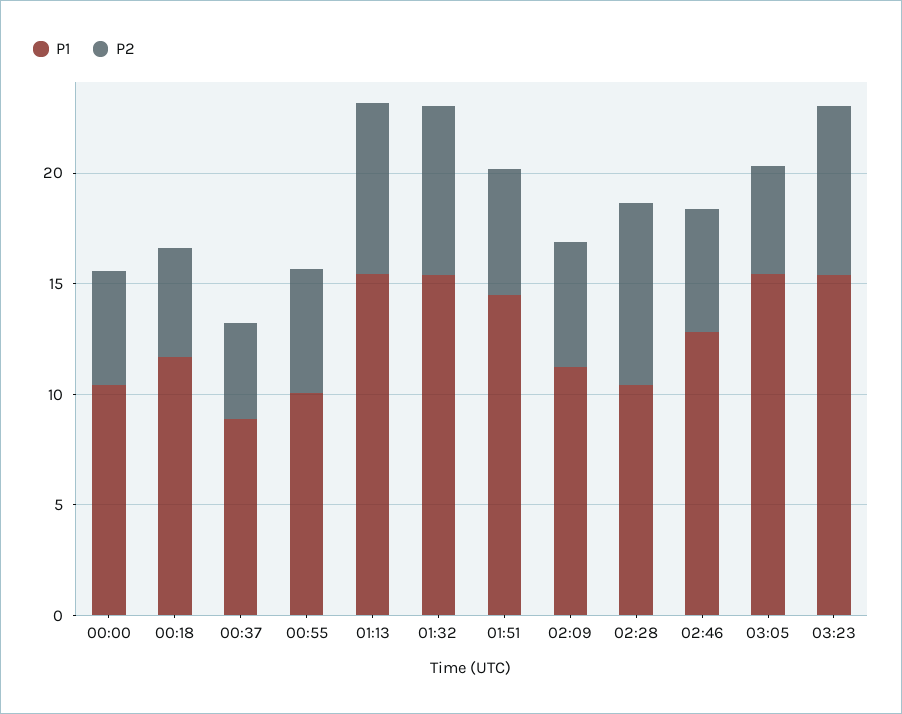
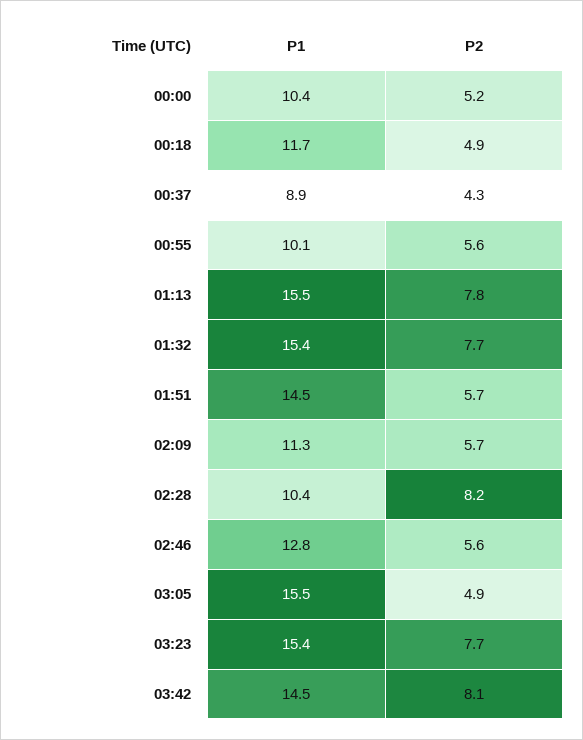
P1, 03:42: none -> 14.5
P2, 03:42: none -> 8.1

